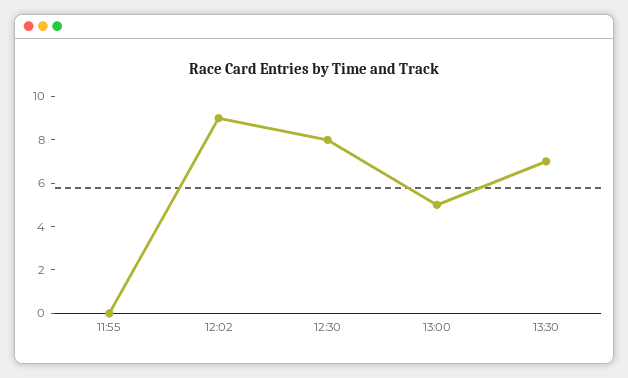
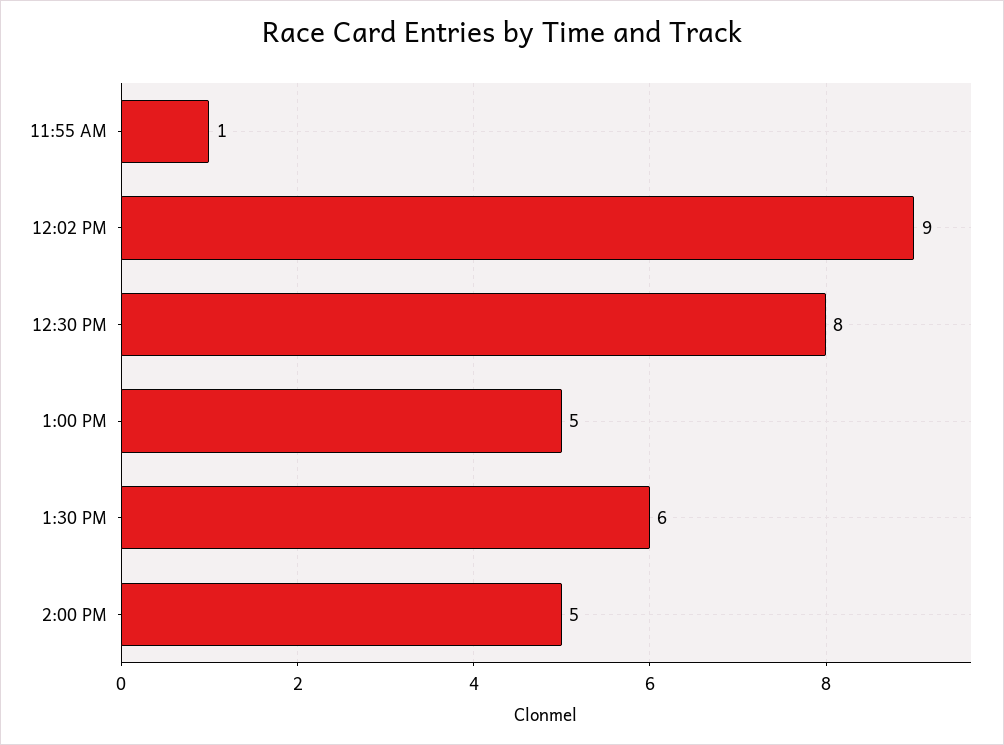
11:55: 0 -> 1
13:30: 7 -> 6
2:00 PM: none -> 5

